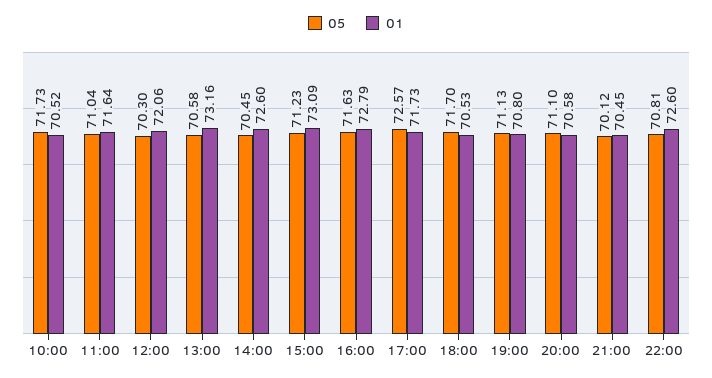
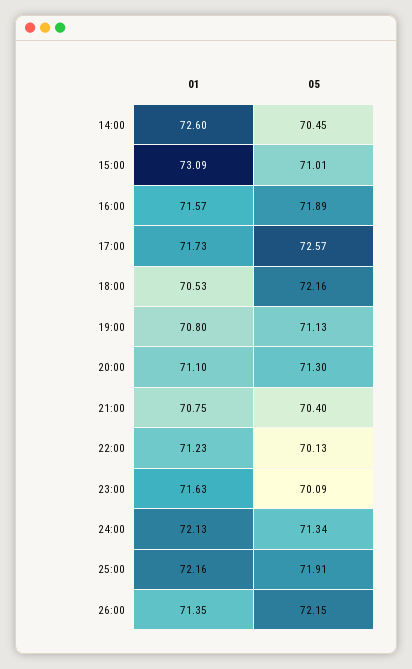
05, 10:00: 71.73 -> none
01, 10:00: 70.52 -> none
05, 11:00: 71.04 -> none
01, 11:00: 71.64 -> none
05, 12:00: 70.3 -> none
01, 12:00: 72.06 -> none
05, 13:00: 70.58 -> none
01, 13:00: 73.16 -> none
05, 15:00: 71.23 -> 71.01
05, 16:00: 71.63 -> 71.89
01, 16:00: 72.79 -> 71.57
05, 18:00: 71.7 -> 72.16
05, 20:00: 71.1 -> 71.3
01, 20:00: 70.58 -> 71.1
05, 21:00: 70.12 -> 70.4
01, 21:00: 70.45 -> 70.75
05, 22:00: 70.81 -> 70.13
01, 22:00: 72.6 -> 71.23
01, 23:00: none -> 71.63
05, 23:00: none -> 70.09
01, 24:00: none -> 72.13
05, 24:00: none -> 71.34
01, 25:00: none -> 72.16
05, 25:00: none -> 71.91
01, 26:00: none -> 71.35
05, 26:00: none -> 72.15

